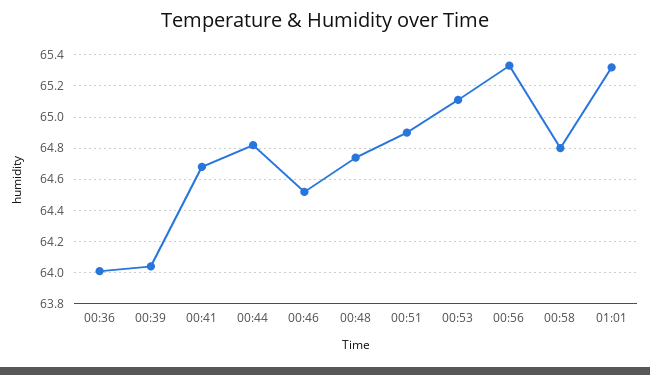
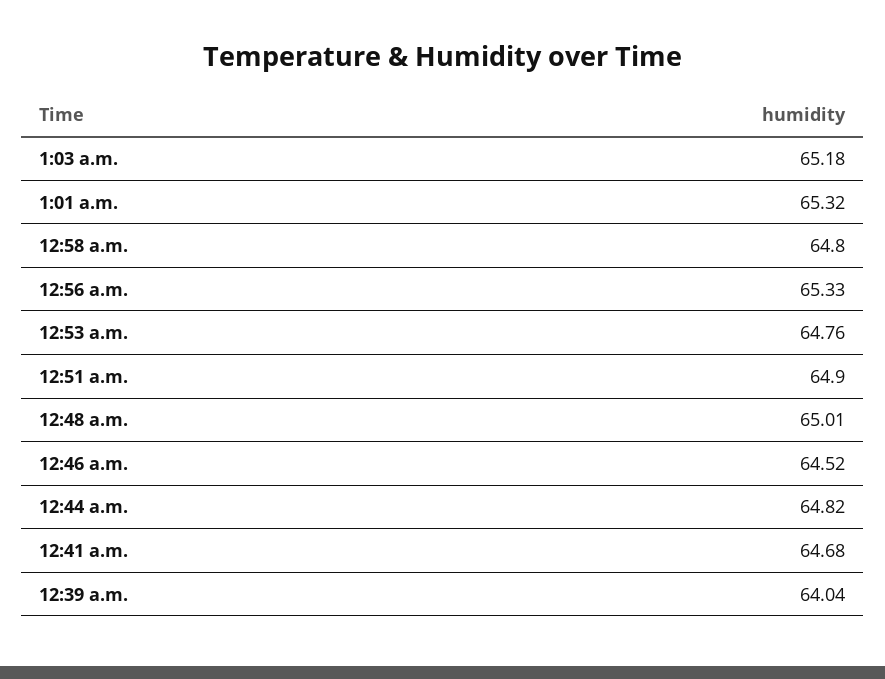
00:36: 64 -> none
00:48: 64.75 -> 65.01
00:53: 65.1 -> 64.76
1:03 a.m.: none -> 65.18

